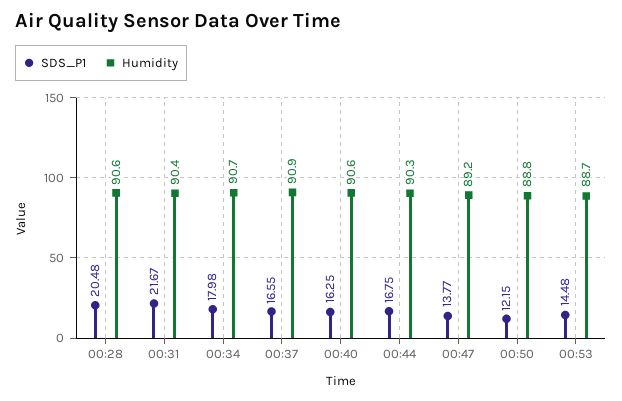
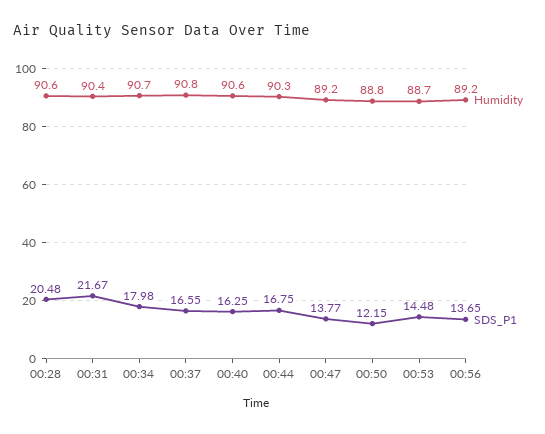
Humidity, 00:37: 90.9 -> 90.8
Humidity, 00:56: none -> 89.2
SDS_P1, 00:56: none -> 13.65

